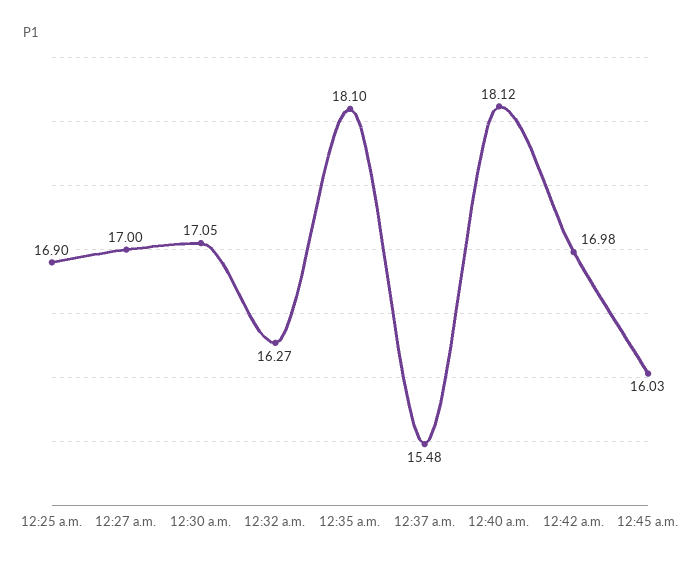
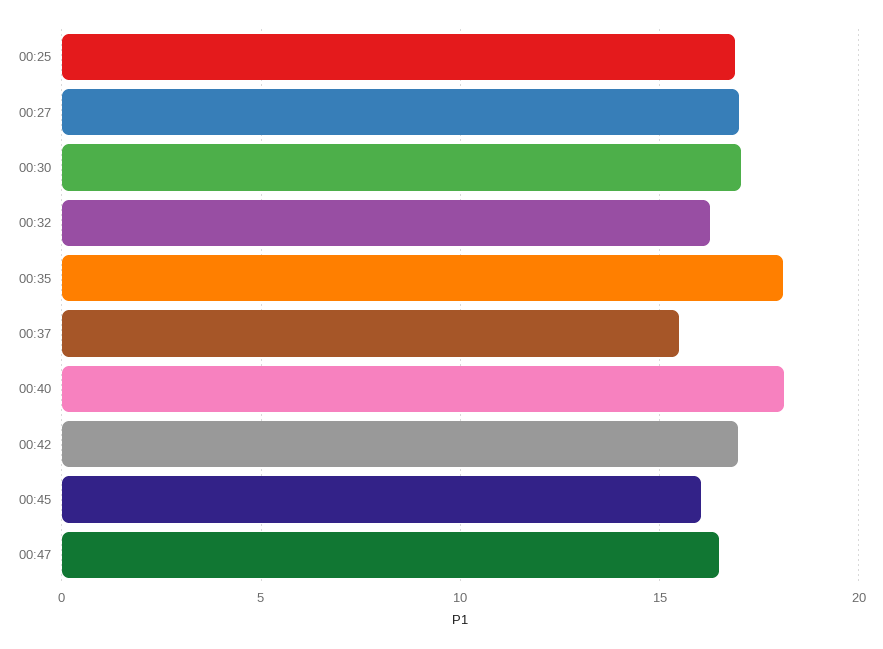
00:47: none -> 16.5

